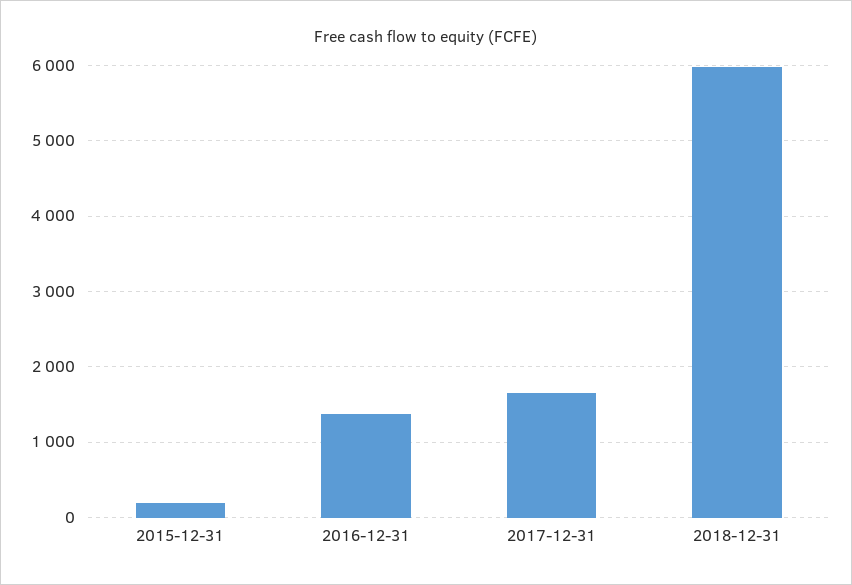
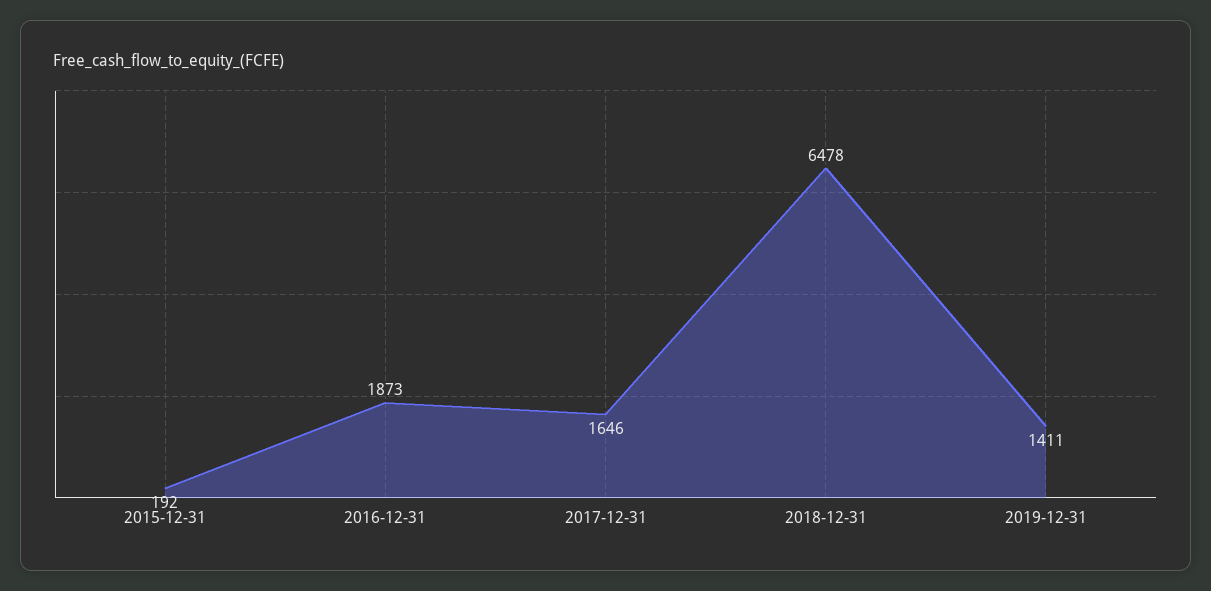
2016-12-31: 1400 -> 1873
2018-12-31: 6000 -> 6478
2019-12-31: none -> 1411

